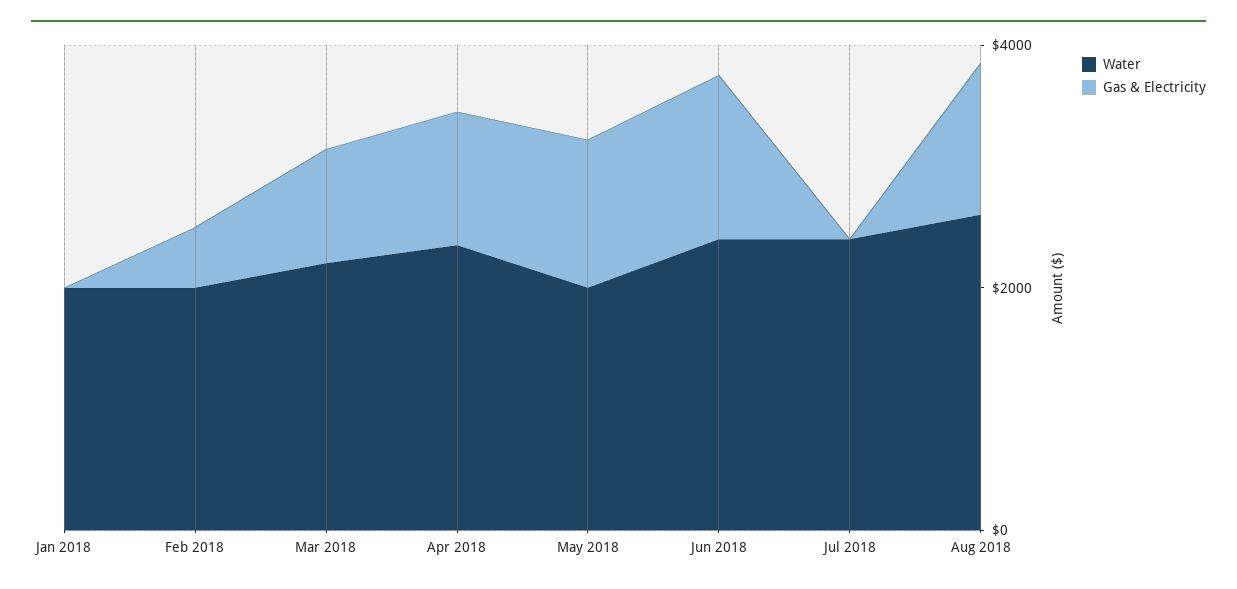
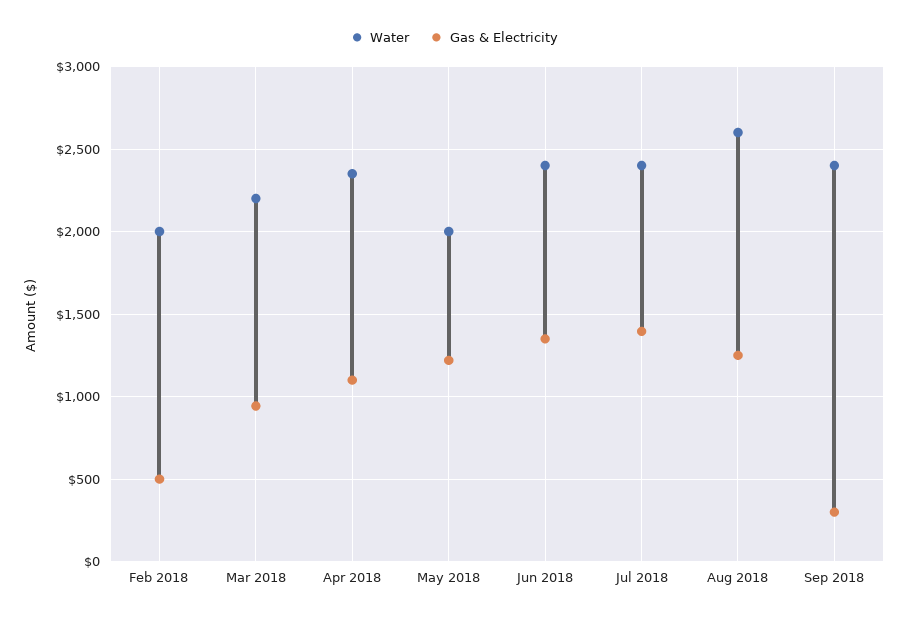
Water, Jan 2018: 2000 -> none
Gas & Electricity, Jan 2018: 0 -> none
Gas & Electricity, Jul 2018: 0 -> 1400
Water, Sep 2018: none -> 2400
Gas & Electricity, Sep 2018: none -> 300

